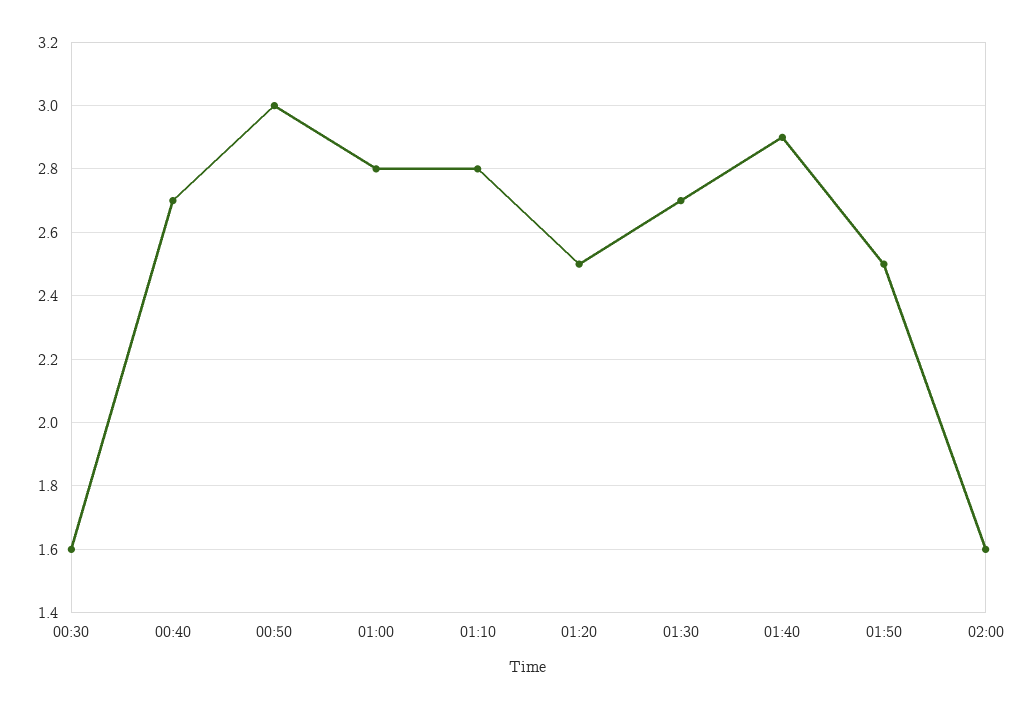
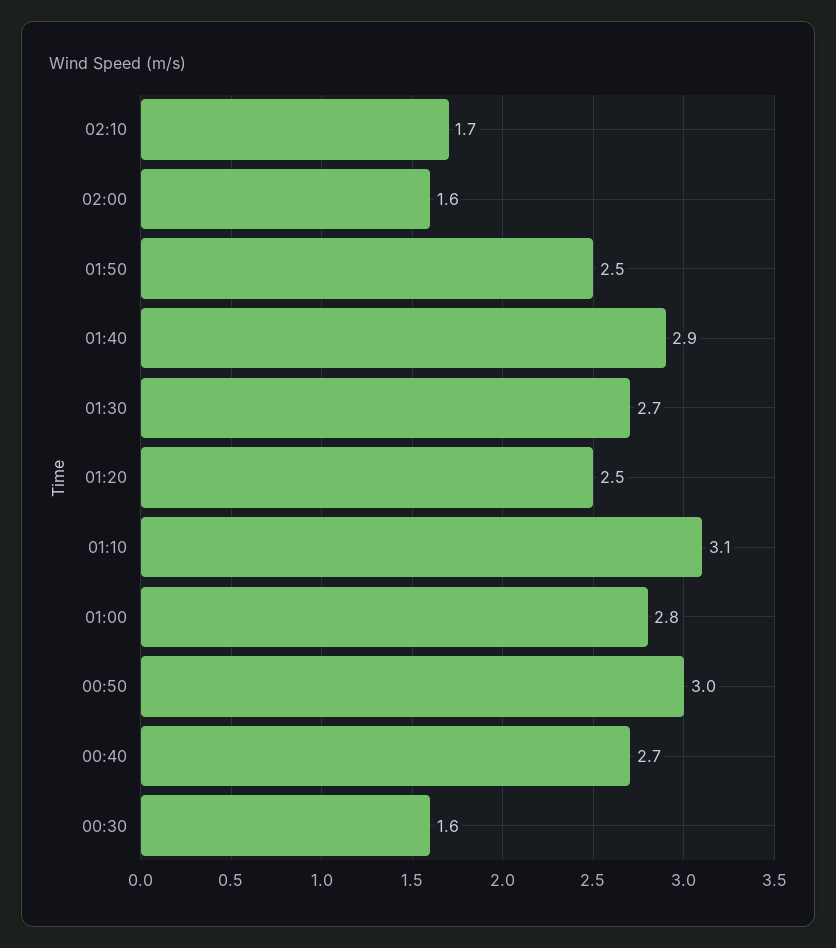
01:10: 2.8 -> 3.1
02:10: none -> 1.7

